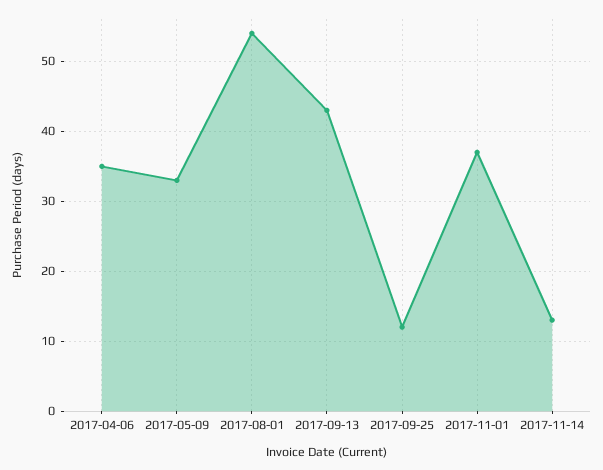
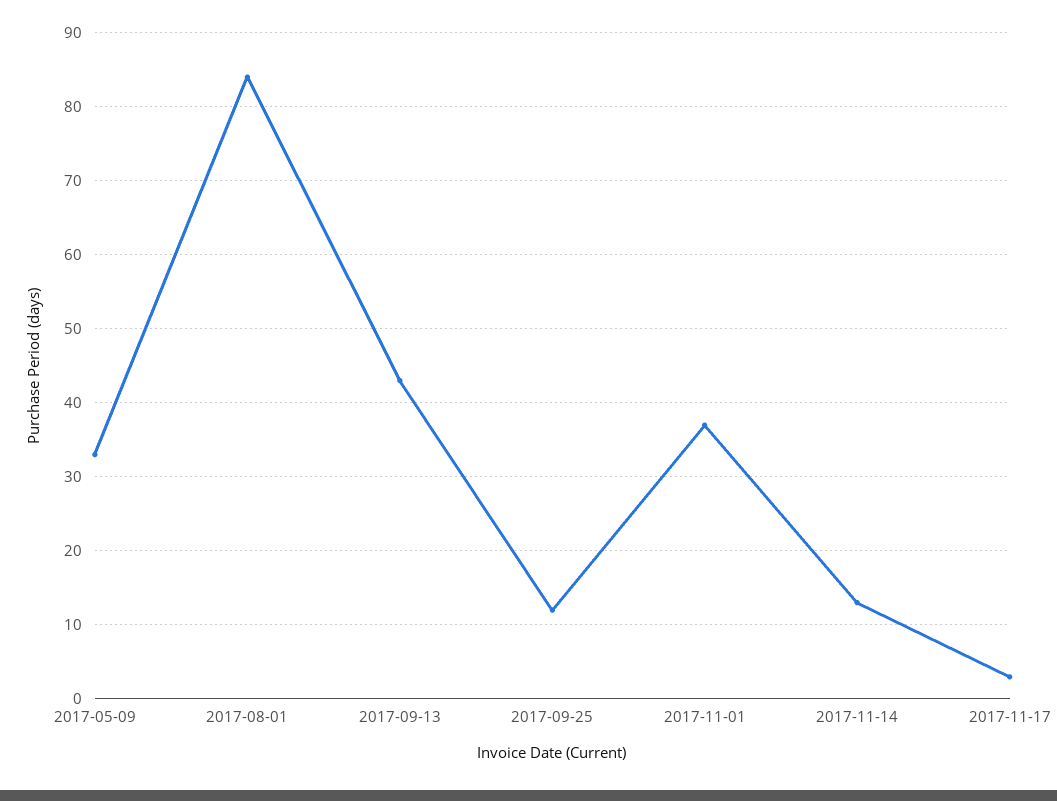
2017-04-06: 35 -> none
2017-08-01: 54 -> 84
2017-11-17: none -> 3

